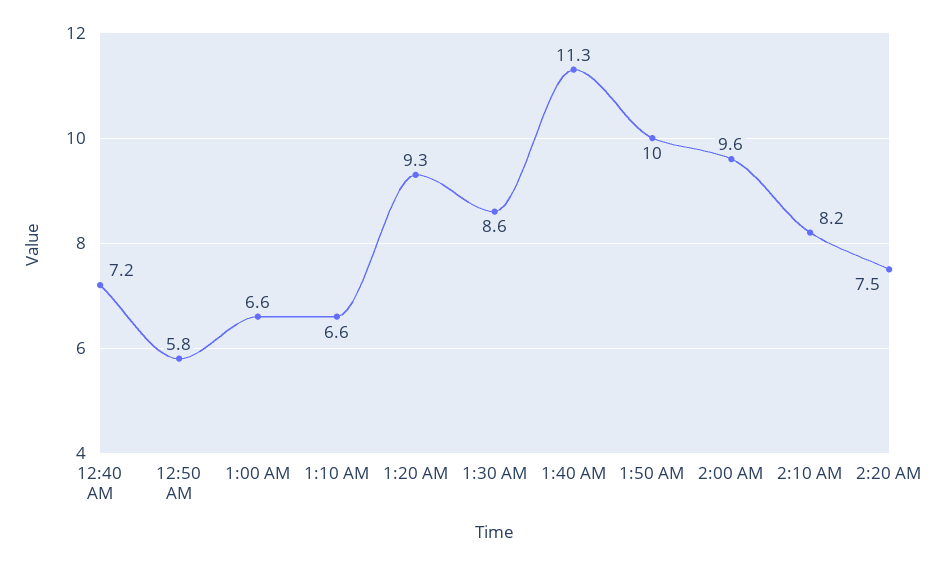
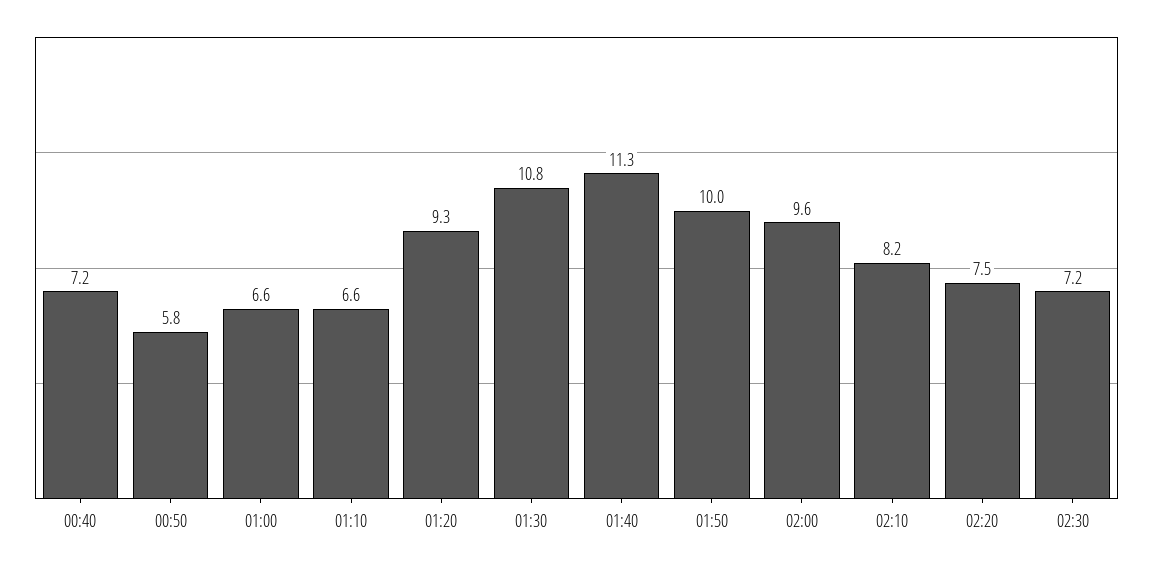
1:30 AM: 8.6 -> 10.8
02:30: none -> 7.2

